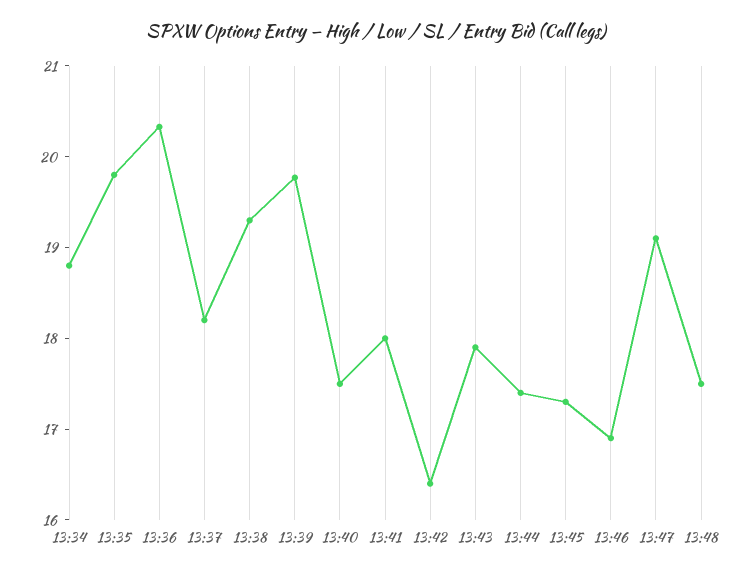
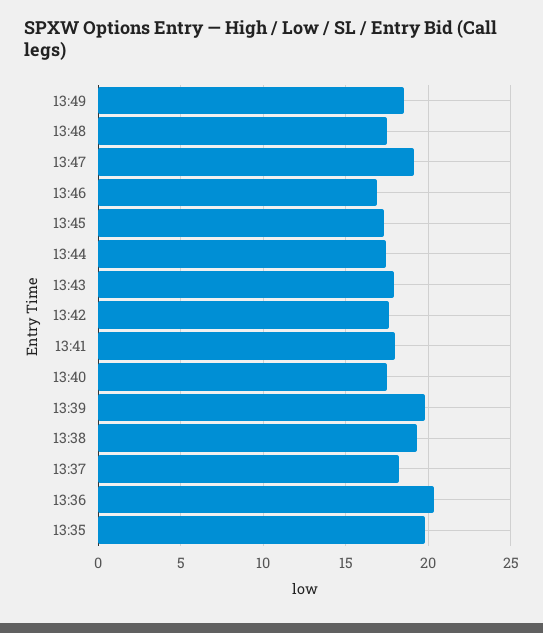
13:34: 18.8 -> none
13:42: 16.4 -> 17.5
13:49: none -> 18.5

